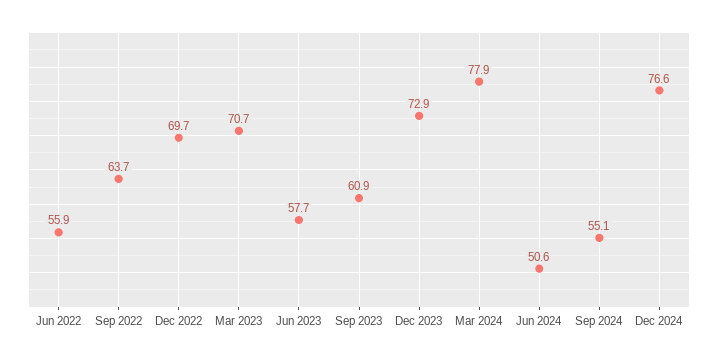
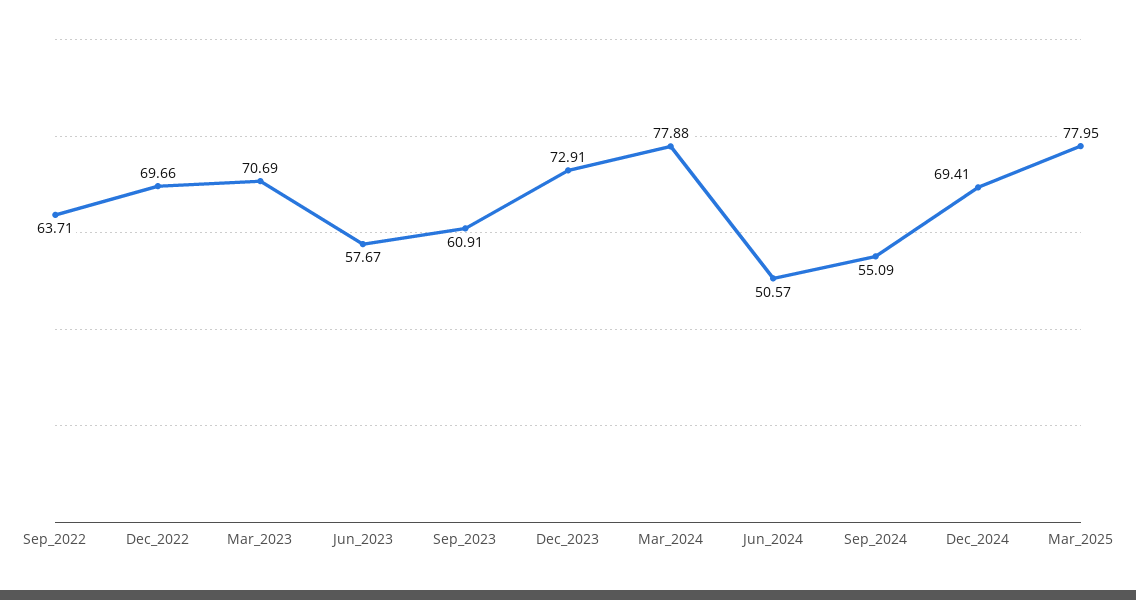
Jun 2022: 55.9 -> none
Dec 2024: 76.6 -> 69.41
Mar_2025: none -> 77.95

